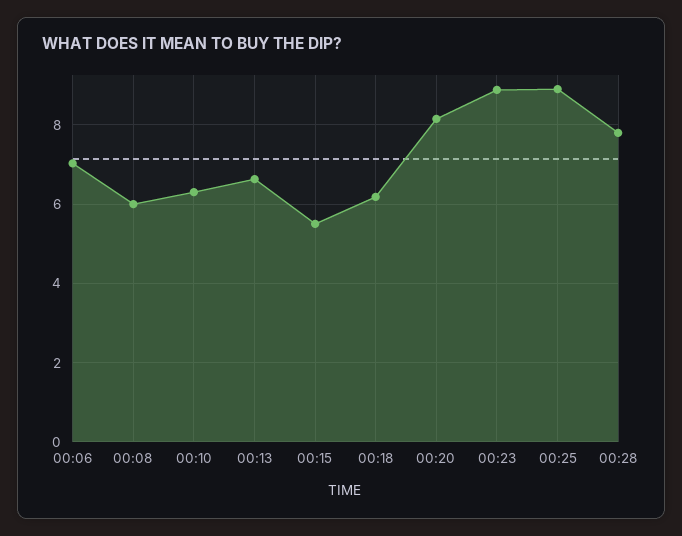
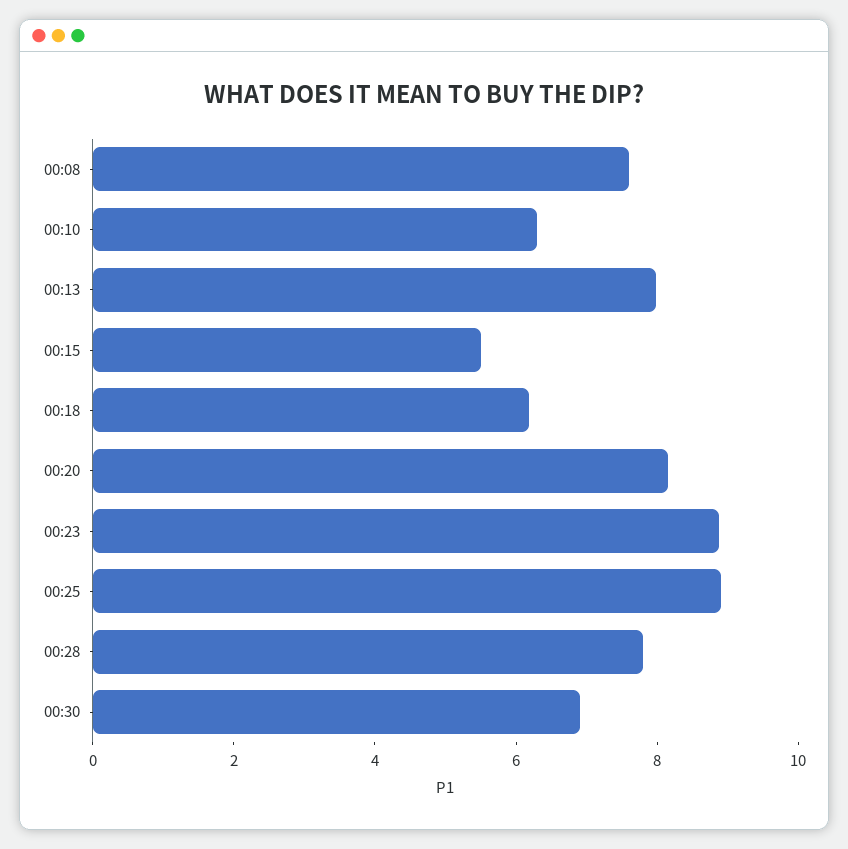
00:06: 7 -> none
00:08: 6 -> 7.5
00:13: 6.6 -> 8
00:30: none -> 7

